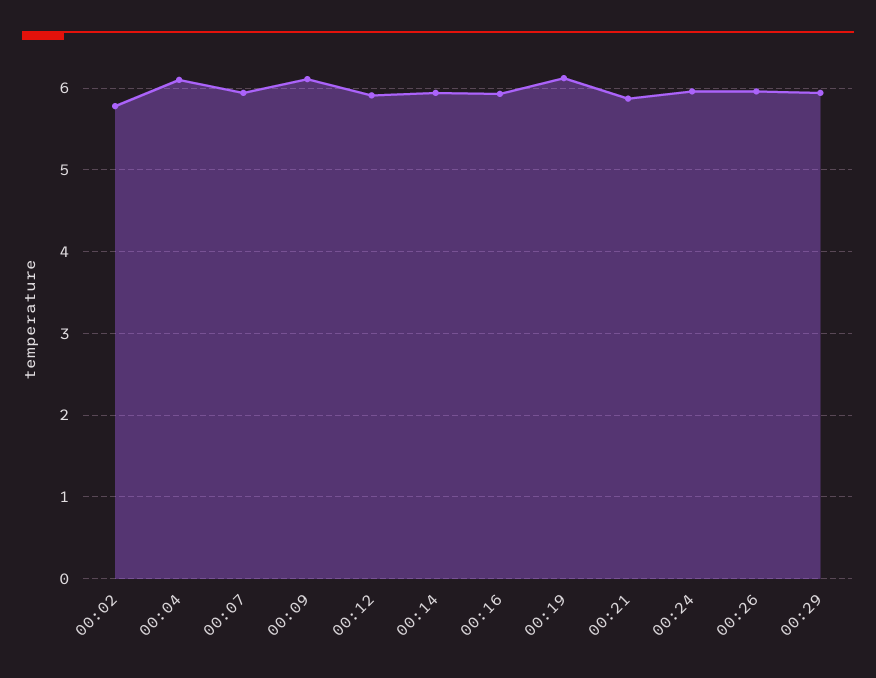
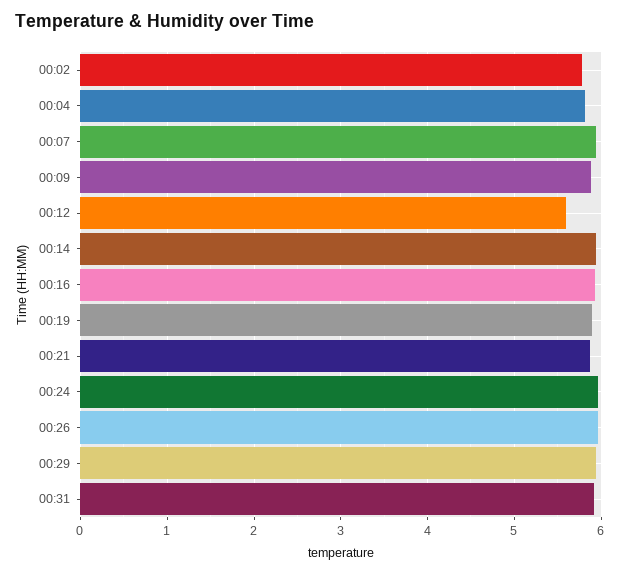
00:04: 6.1 -> 5.8
00:09: 6.1 -> 5.9
00:12: 5.9 -> 5.6
00:19: 6.1 -> 5.9
00:31: none -> 5.9

